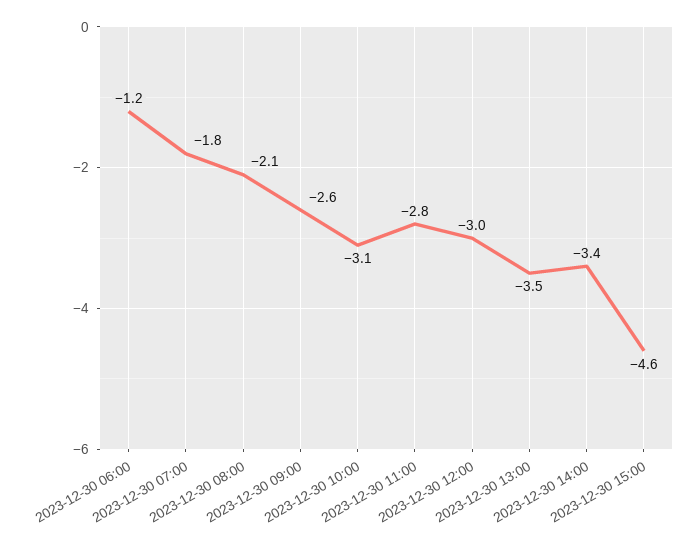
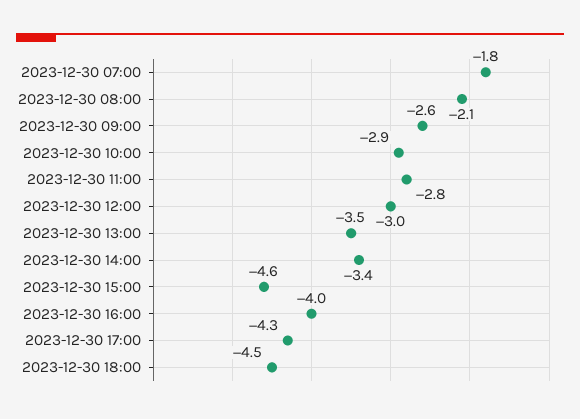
2023-12-30 06:00: -1.2 -> none
2023-12-30 10:00: -3.1 -> -2.9
2023-12-30 16:00: none -> -4
2023-12-30 17:00: none -> -4.3
2023-12-30 18:00: none -> -4.5

